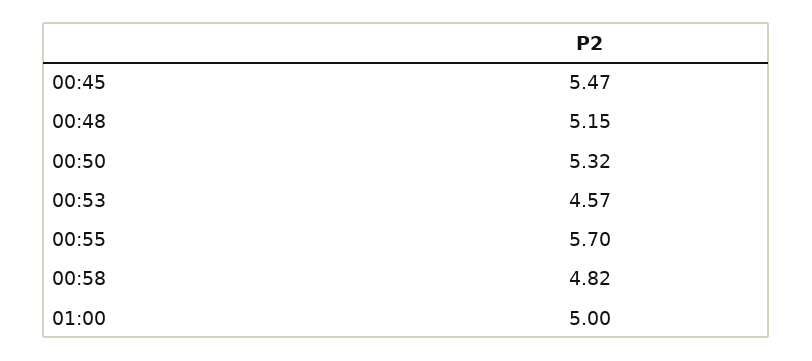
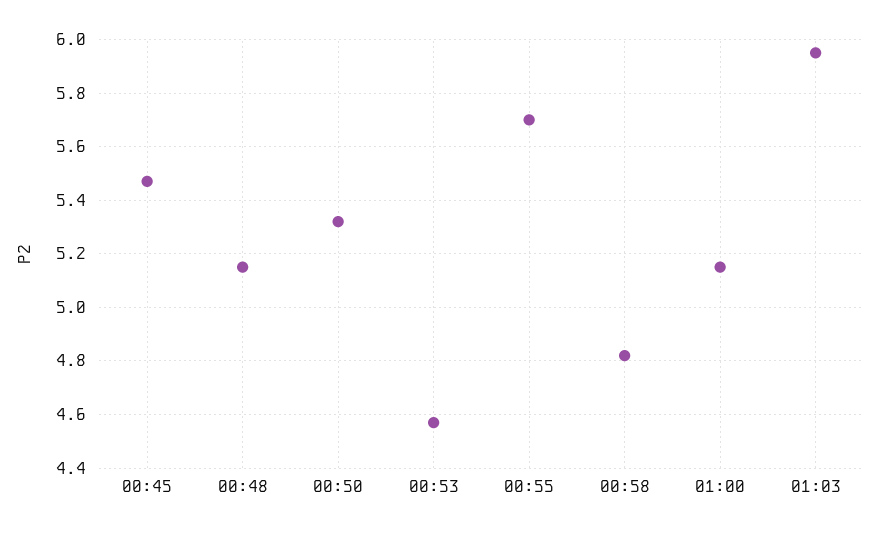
01:00: 5 -> 5.15
01:03: none -> 5.95

